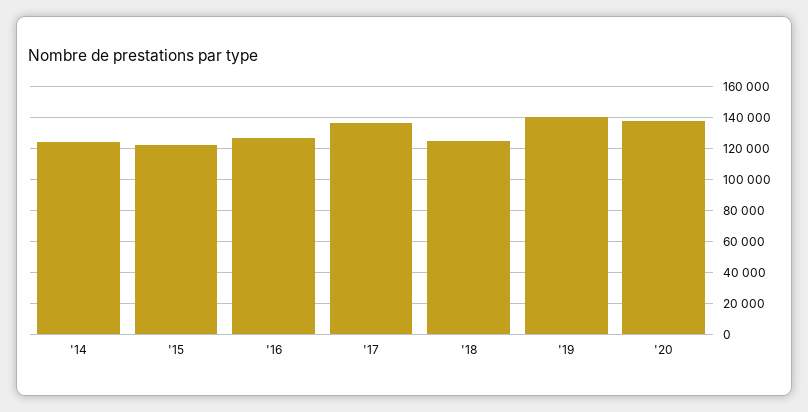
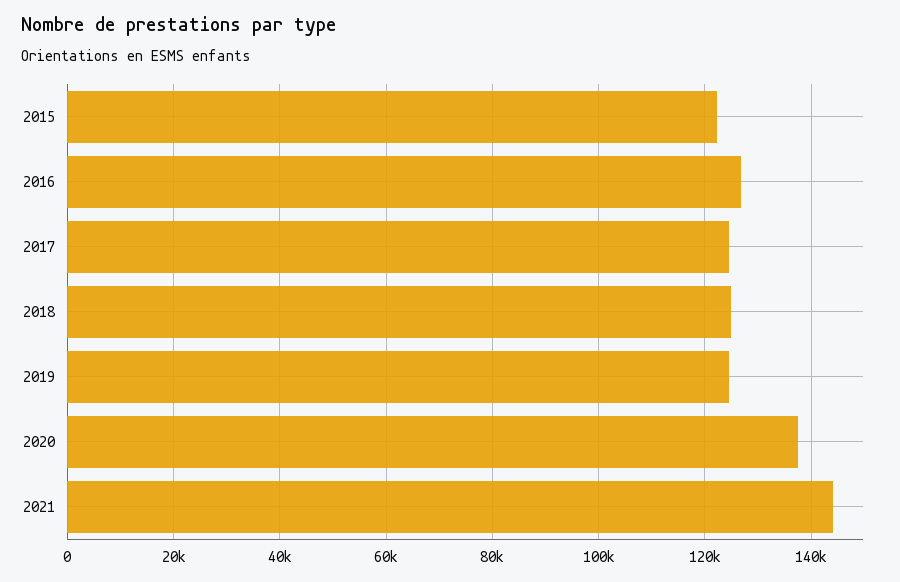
'14: 125000 -> none
'17: 135000 -> 124000
'19: 140000 -> 124000
2021: none -> 144000

